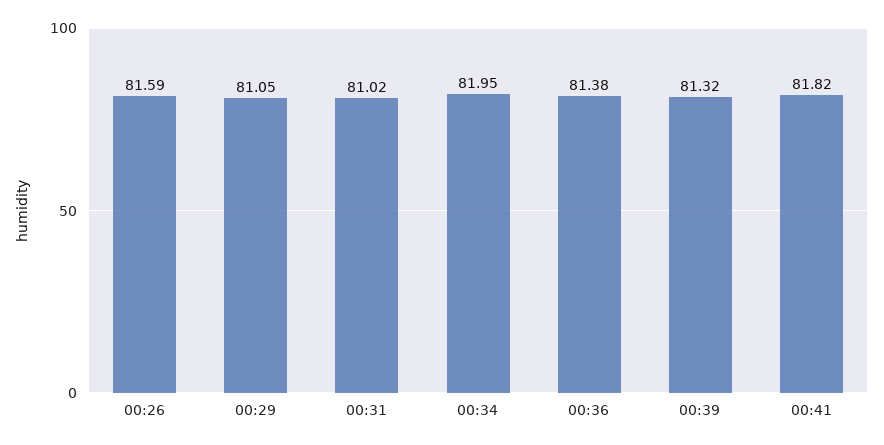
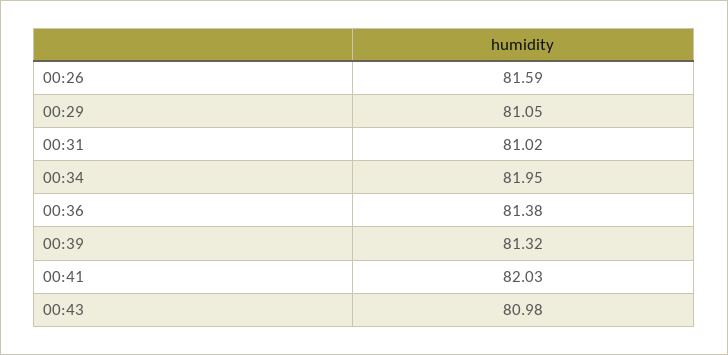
00:41: 81.82 -> 82.03
00:43: none -> 80.98

